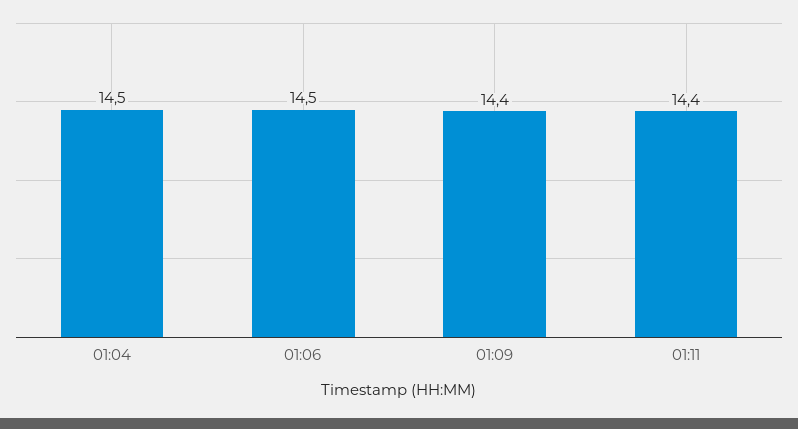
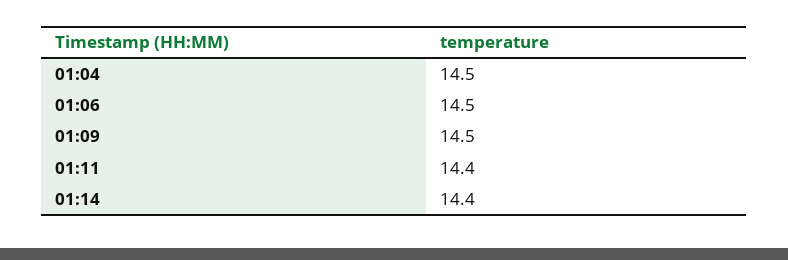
01:09: 14.4 -> 14.5
01:14: none -> 14.4

